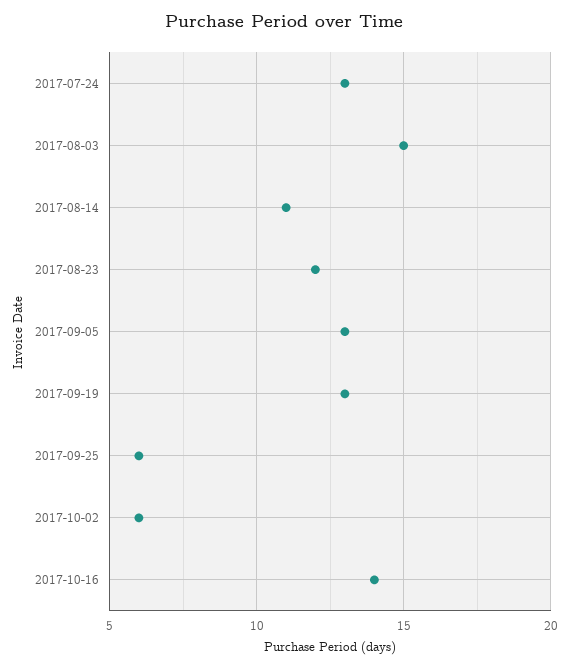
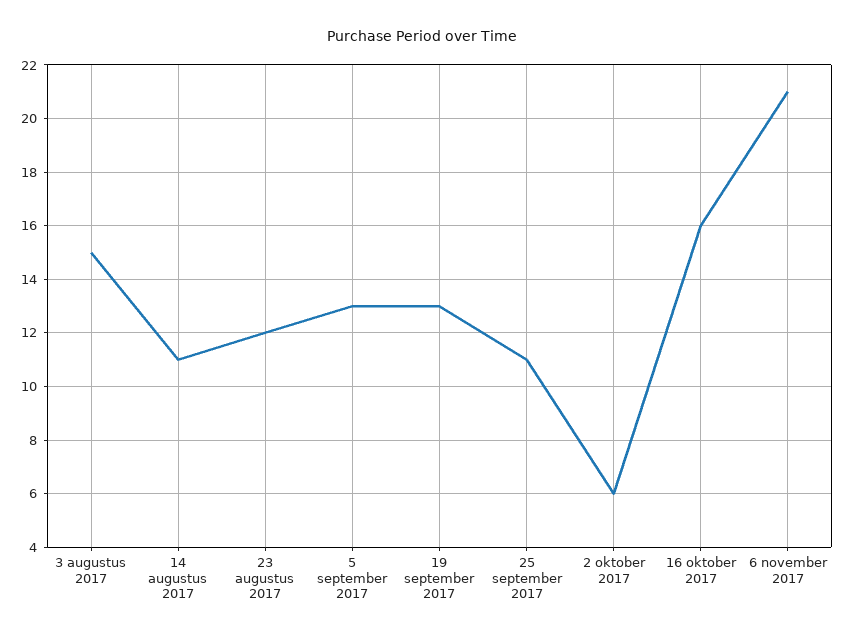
2017-07-24: 13 -> none
2017-09-25: 6 -> 11
2017-10-16: 14 -> 16
6 november 2017: none -> 21

